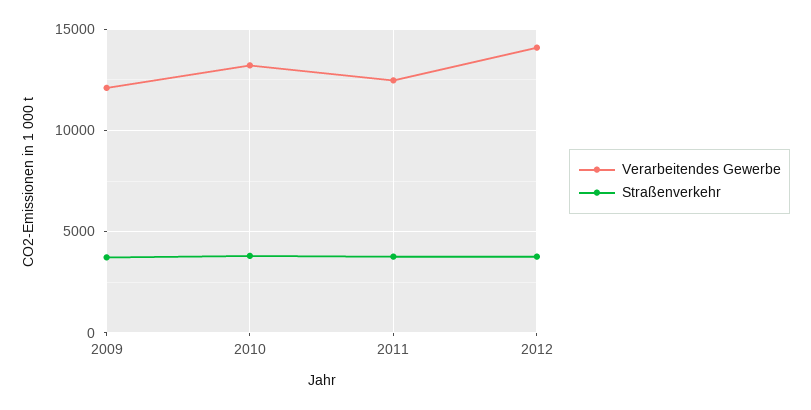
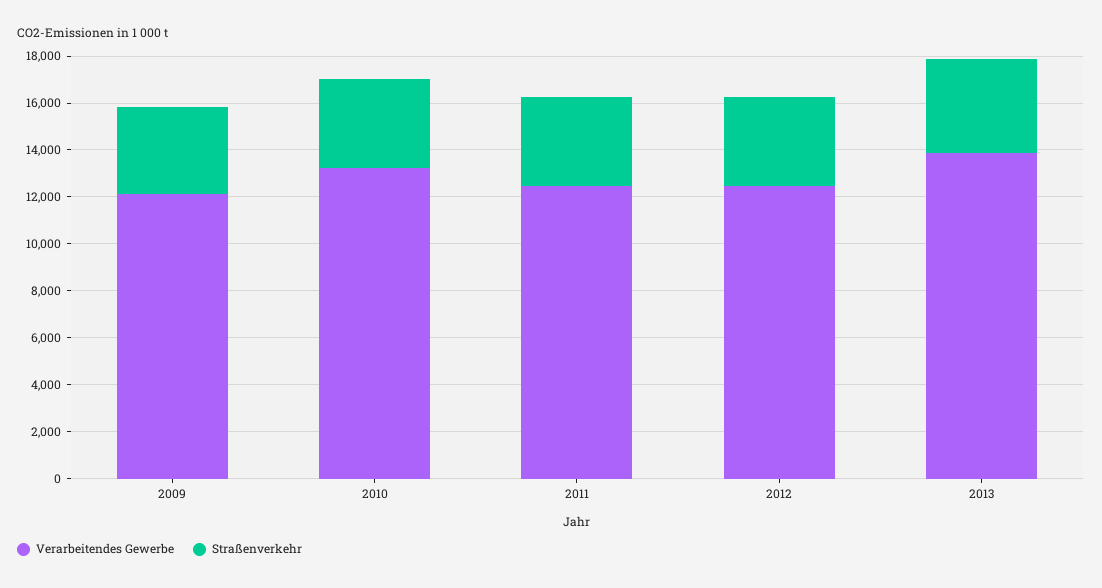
Verarbeitendes Gewerbe, 2012: 14000 -> 12500
Verarbeitendes Gewerbe, 2013: none -> 14000
Straßenverkehr, 2013: none -> 4000

